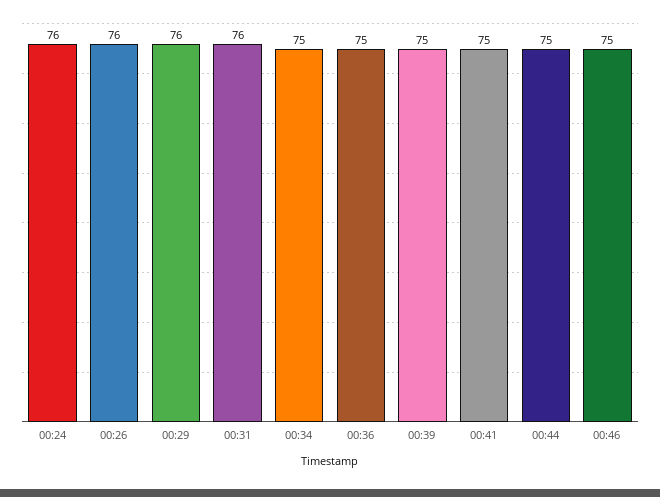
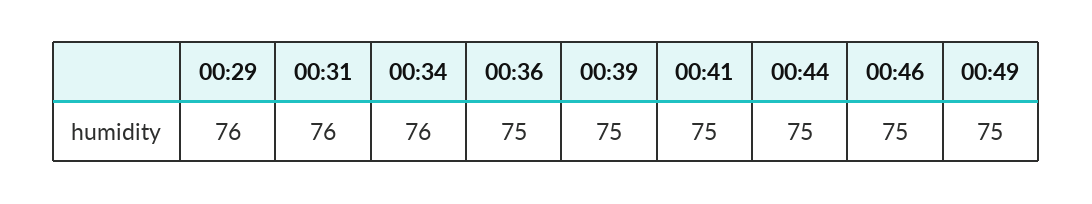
00:24: 76 -> none
00:26: 76 -> none
00:34: 75 -> 76
00:49: none -> 75

